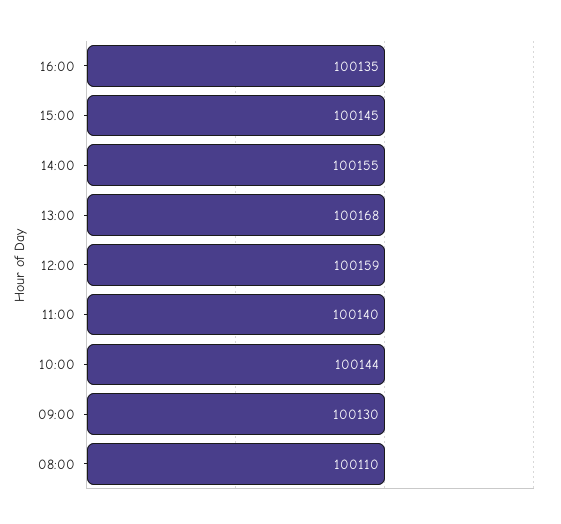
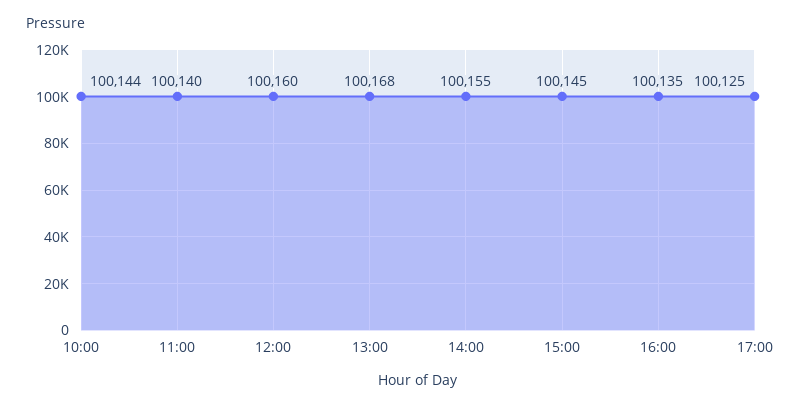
12:00: 100159 -> 100160
09:00: 100130 -> none
08:00: 100110 -> none
17:00: none -> 100125

